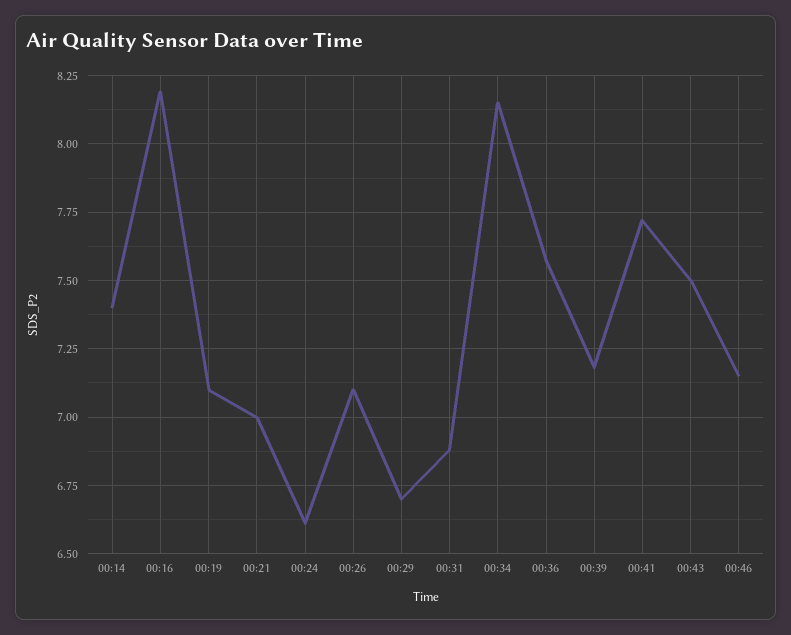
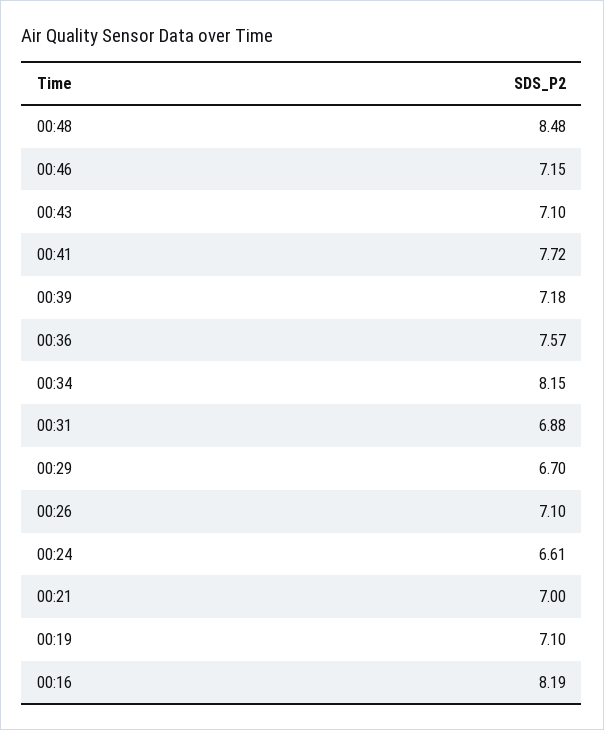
00:14: 7.4 -> none
00:43: 7.5 -> 7.1
00:48: none -> 8.48

